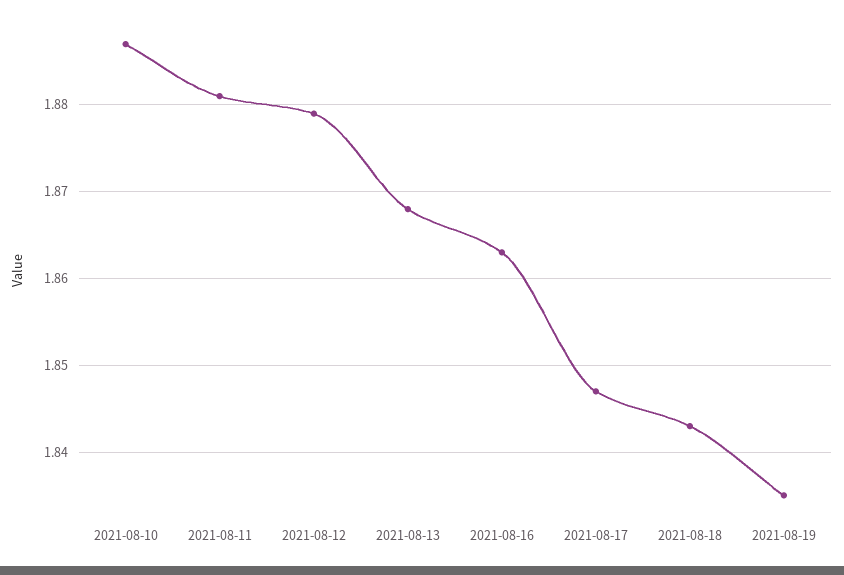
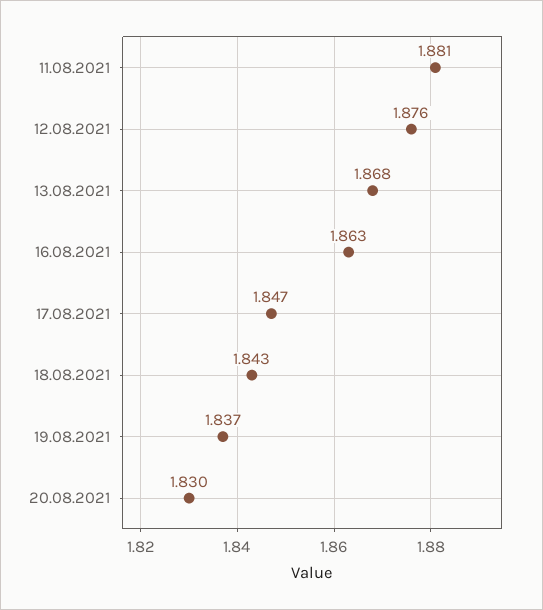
2021-08-10: 1.887 -> none
2021-08-12: 1.879 -> 1.876
2021-08-19: 1.835 -> 1.837
20.08.2021: none -> 1.83

